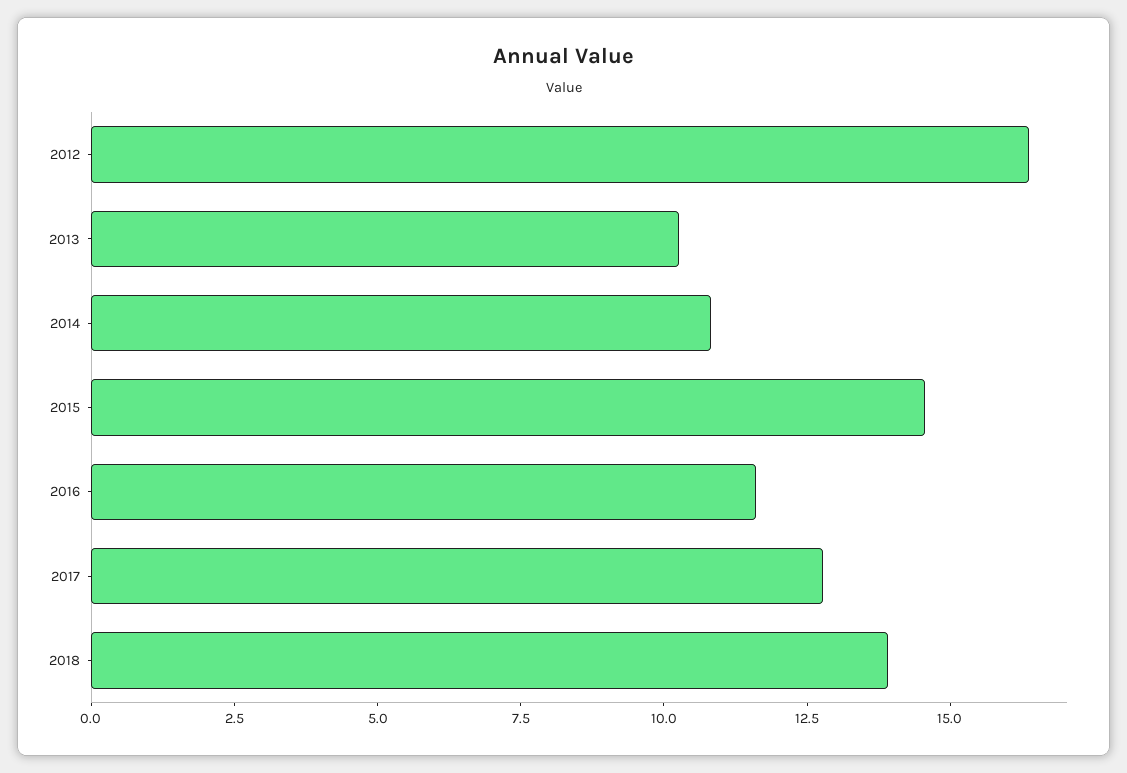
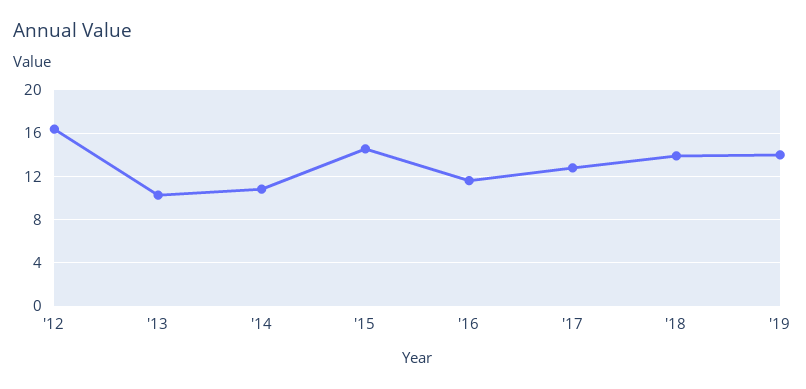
'19: none -> 14

